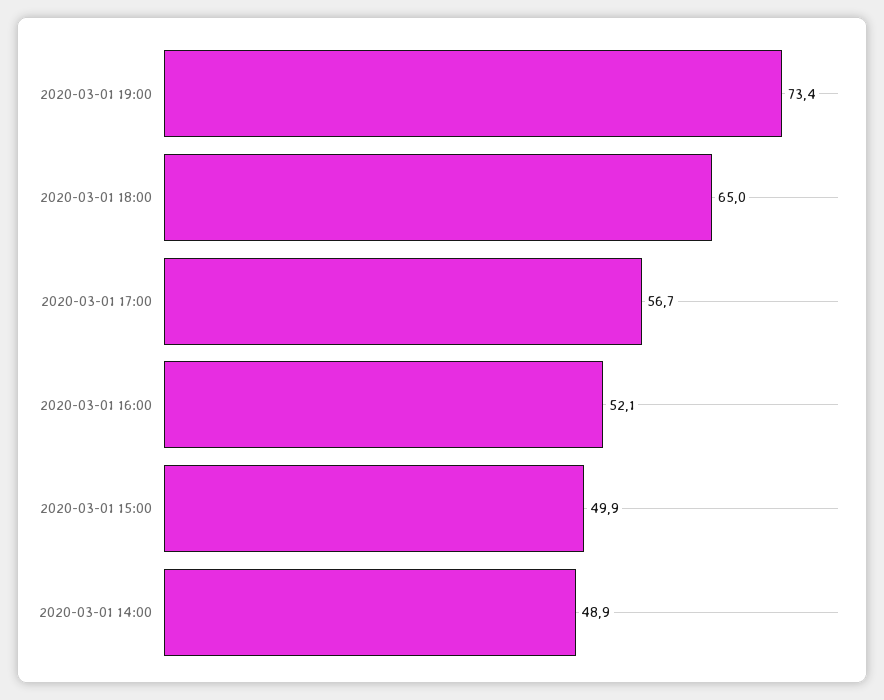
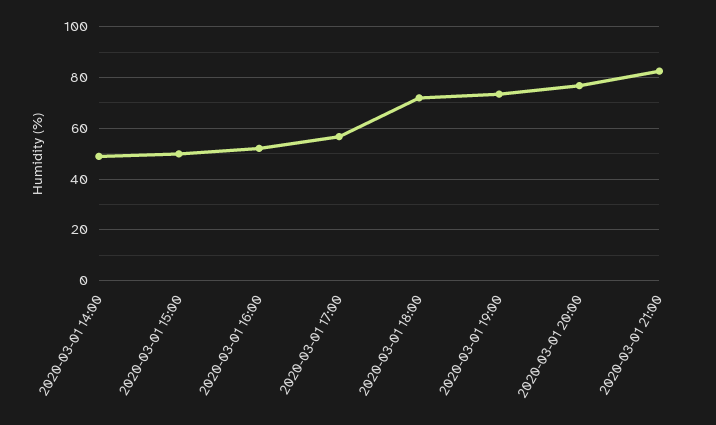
2020-03-01 18:00: 65 -> 72.5
2020-03-01 20:00: none -> 77.5
2020-03-01 21:00: none -> 82.5

